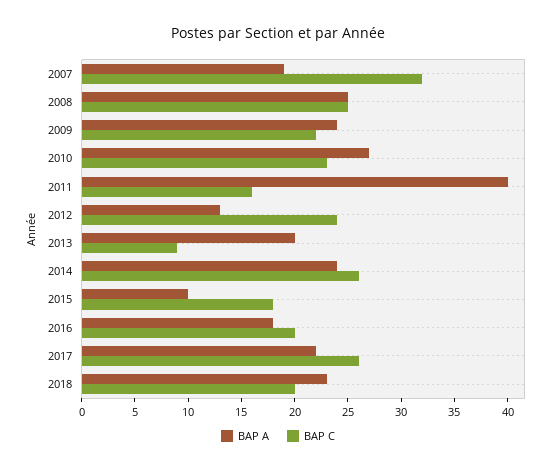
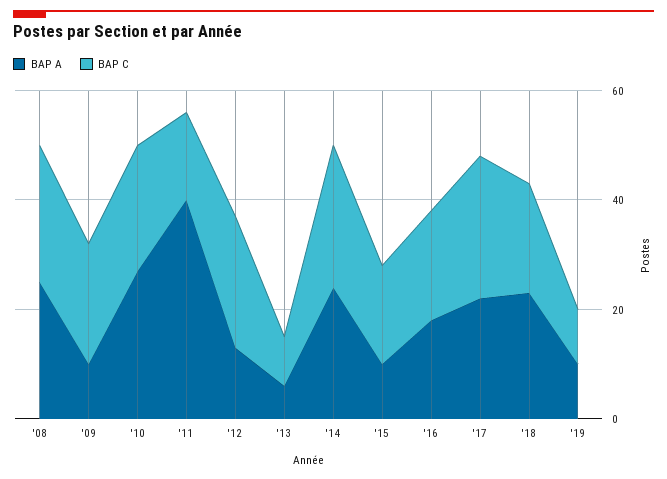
BAP A, 2007: 19 -> none
BAP C, 2007: 32 -> none
BAP A, 2009: 24 -> 10
BAP A, 2013: 20 -> 5
BAP A, '19: none -> 10
BAP C, '19: none -> 10

